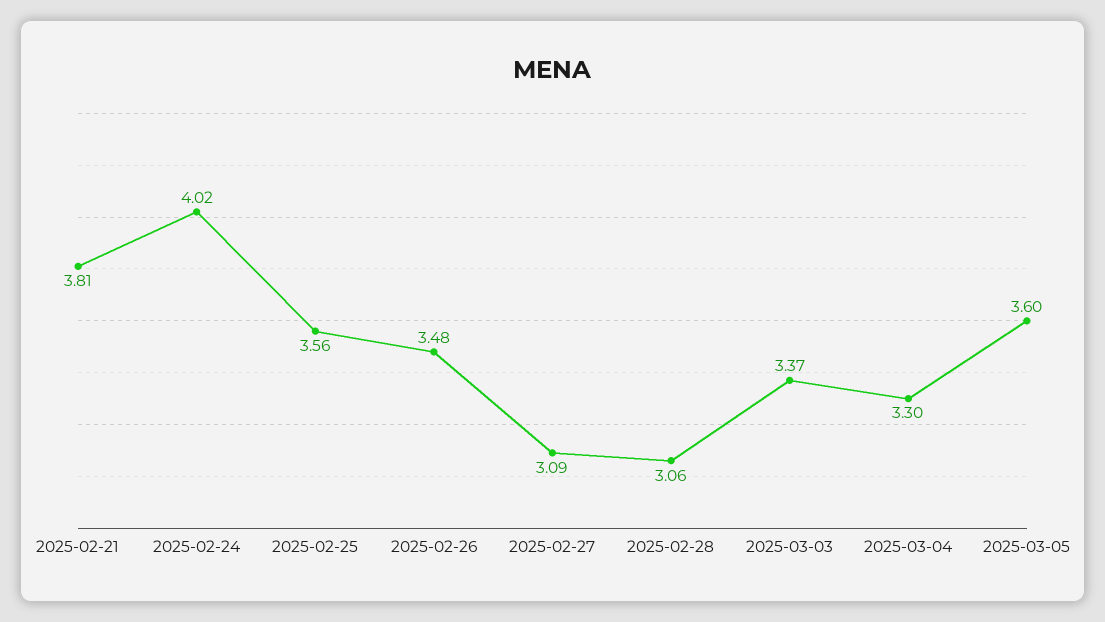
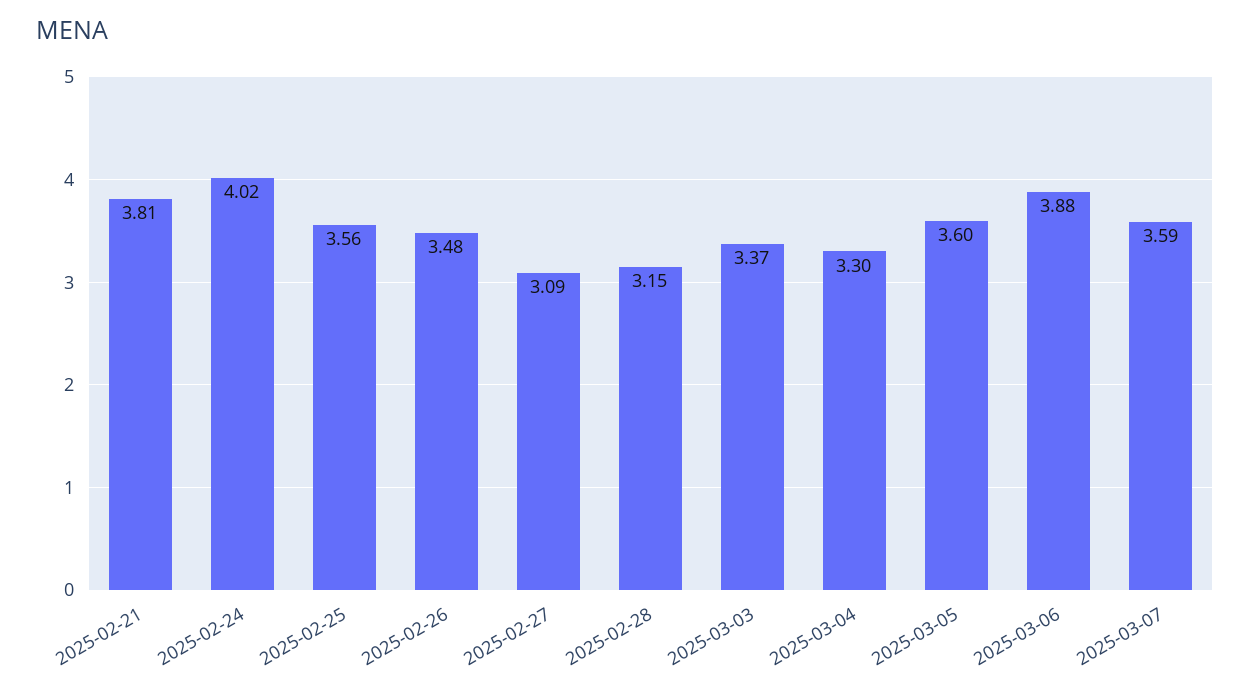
2025-02-28: 3.06 -> 3.15
2025-03-06: none -> 3.88
2025-03-07: none -> 3.59

